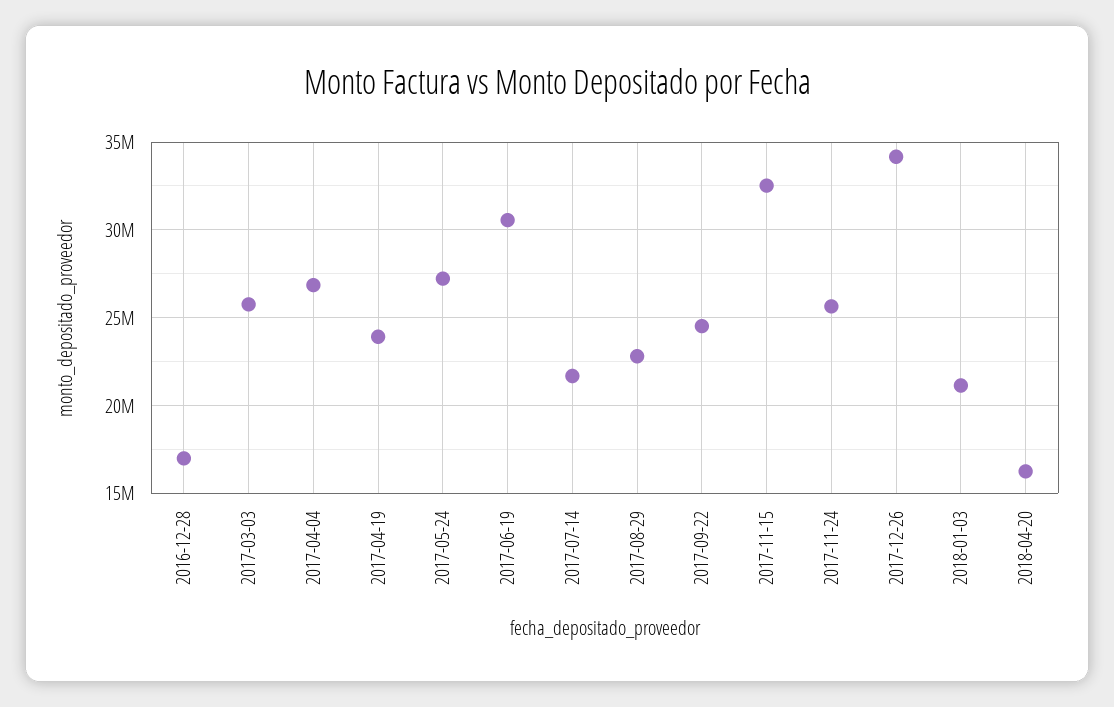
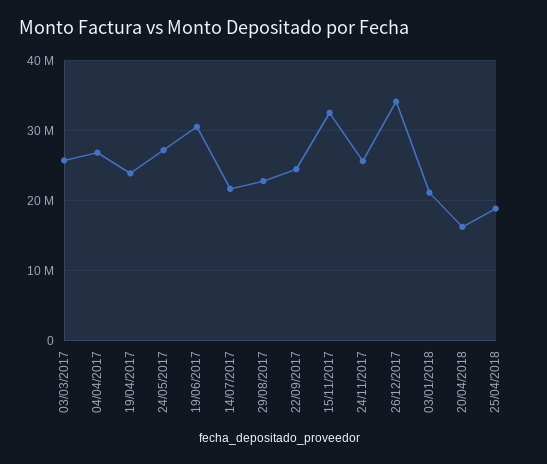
2016-12-28: 17000000 -> none
25/04/2018: none -> 19000000

